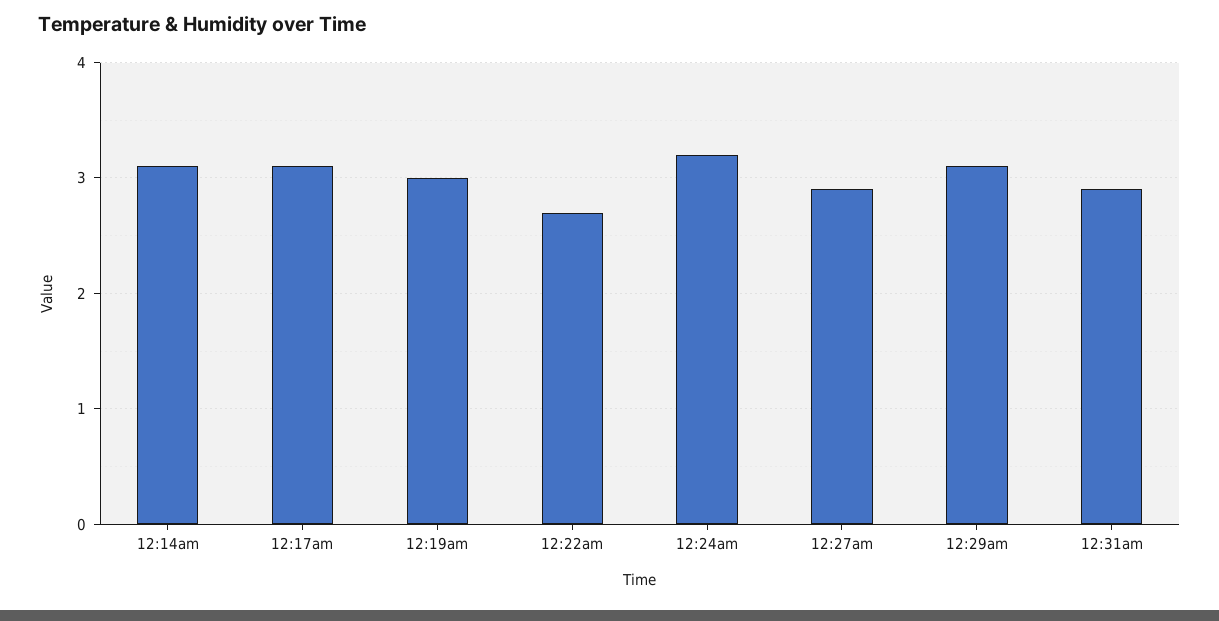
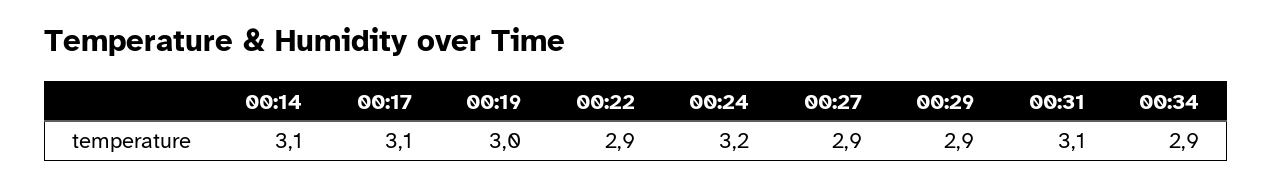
12:22am: 2.7 -> 2.9
12:29am: 3.1 -> 2.9
12:31am: 2.9 -> 3.1
00:34: none -> 2.9

